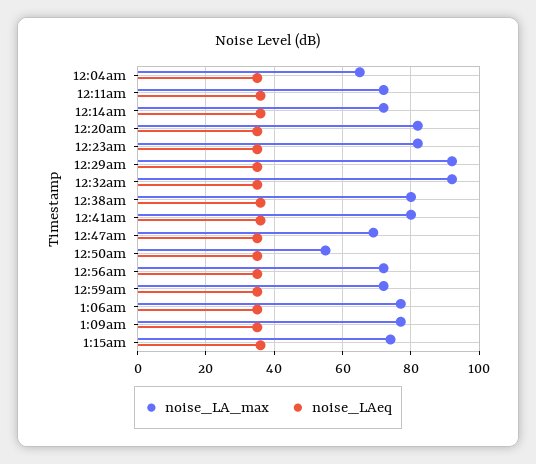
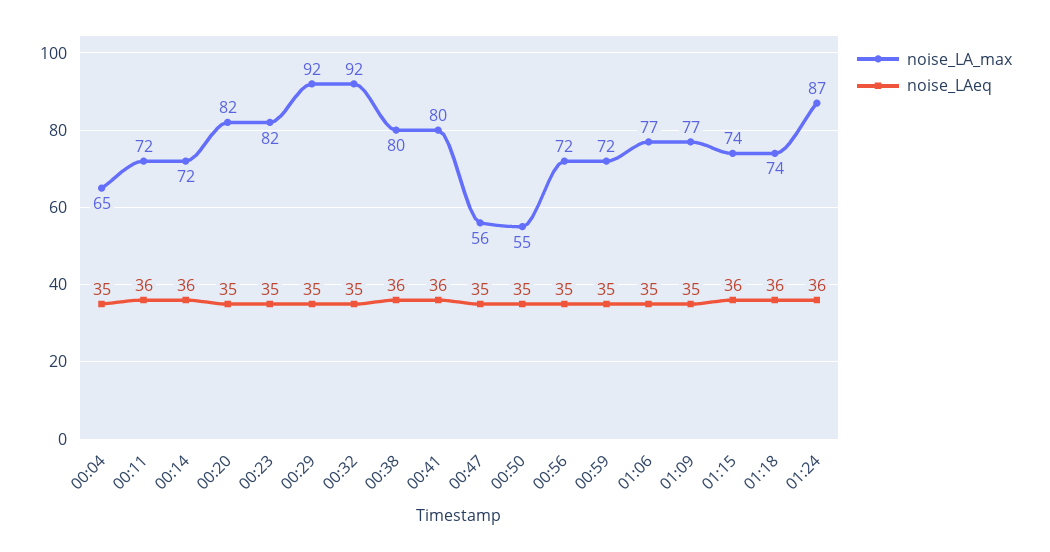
noise_LA_max, 12:47am: 70 -> 56
noise_LA_max, 01:18: none -> 74
noise_LAeq, 01:18: none -> 36
noise_LA_max, 01:24: none -> 87
noise_LAeq, 01:24: none -> 36

